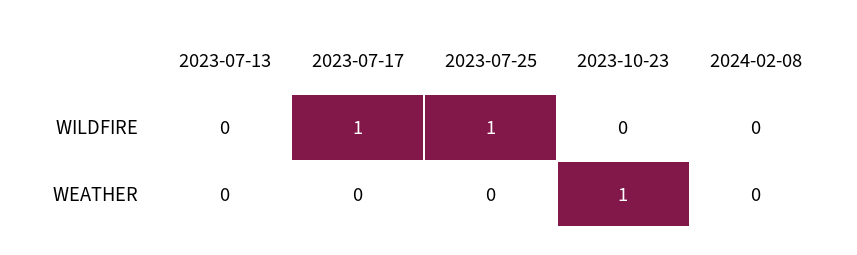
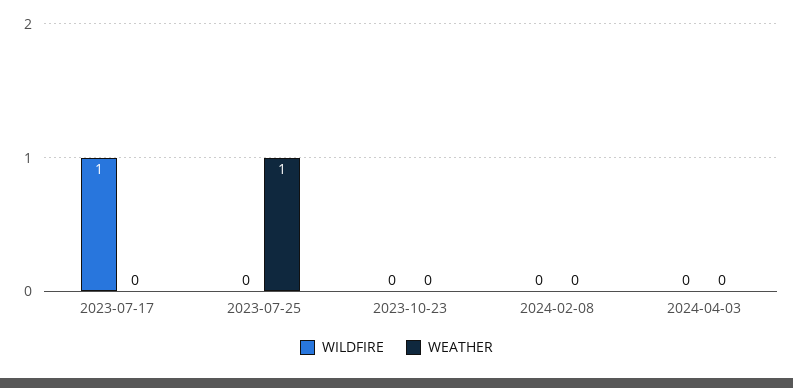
WILDFIRE, 2023-07-13: 0 -> none
WILDFIRE, 2023-07-25: 1 -> 0
WEATHER, 2023-07-13: 0 -> none
WEATHER, 2023-07-25: 0 -> 1
WEATHER, 2023-10-23: 1 -> 0
WILDFIRE, 2024-04-03: none -> 0
WEATHER, 2024-04-03: none -> 0

